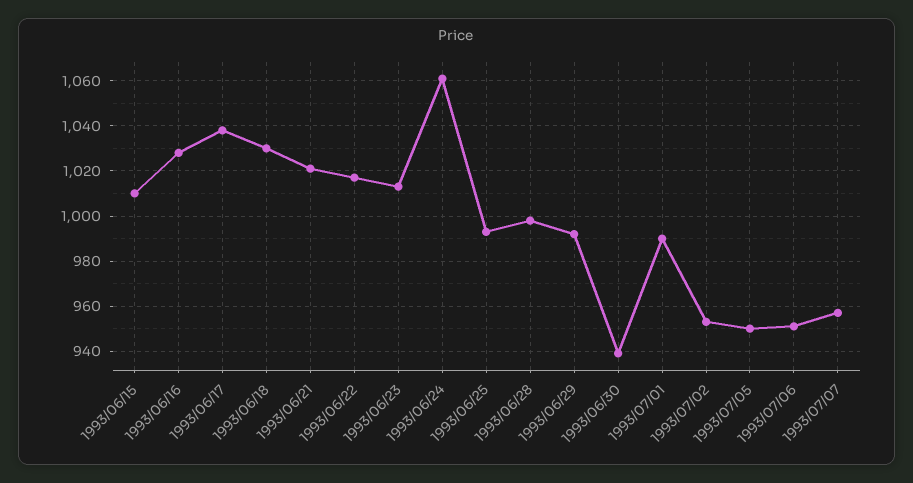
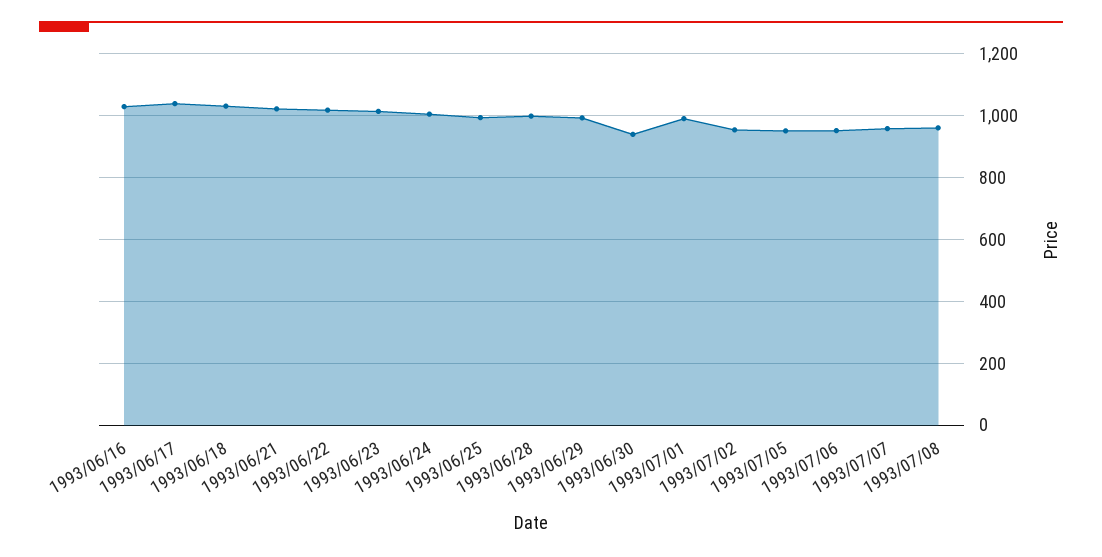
1993/06/15: 1010 -> none
1993/06/24: 1060 -> 1000
1993/07/08: none -> 960

